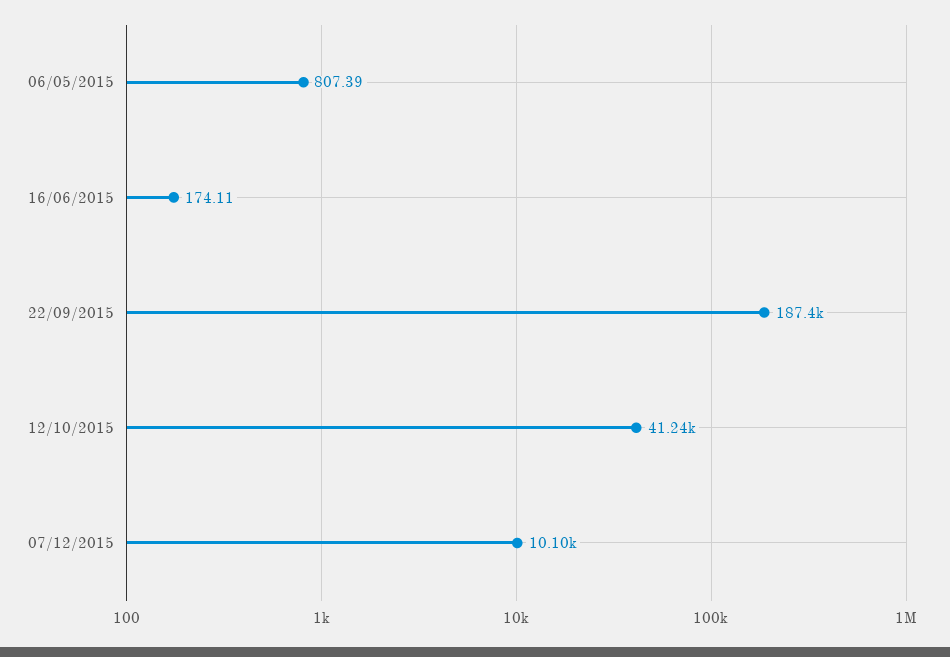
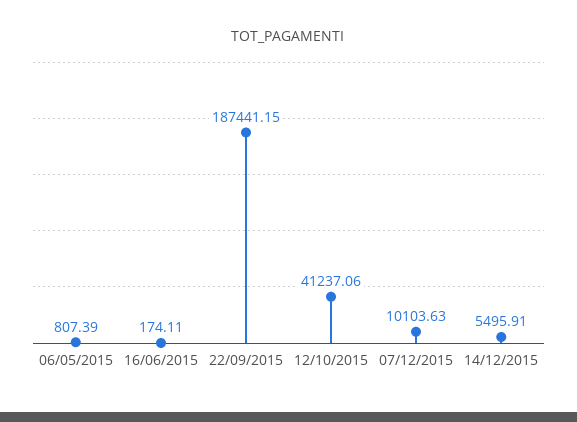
14/12/2015: none -> 5495.91

